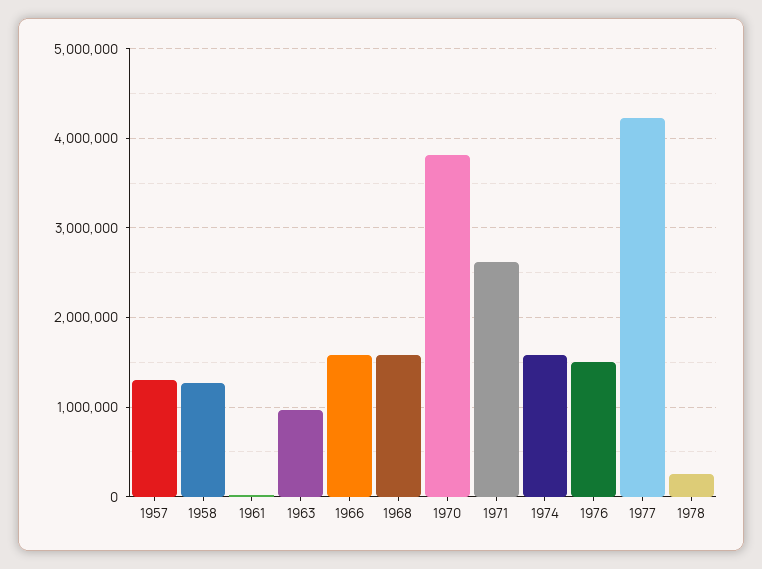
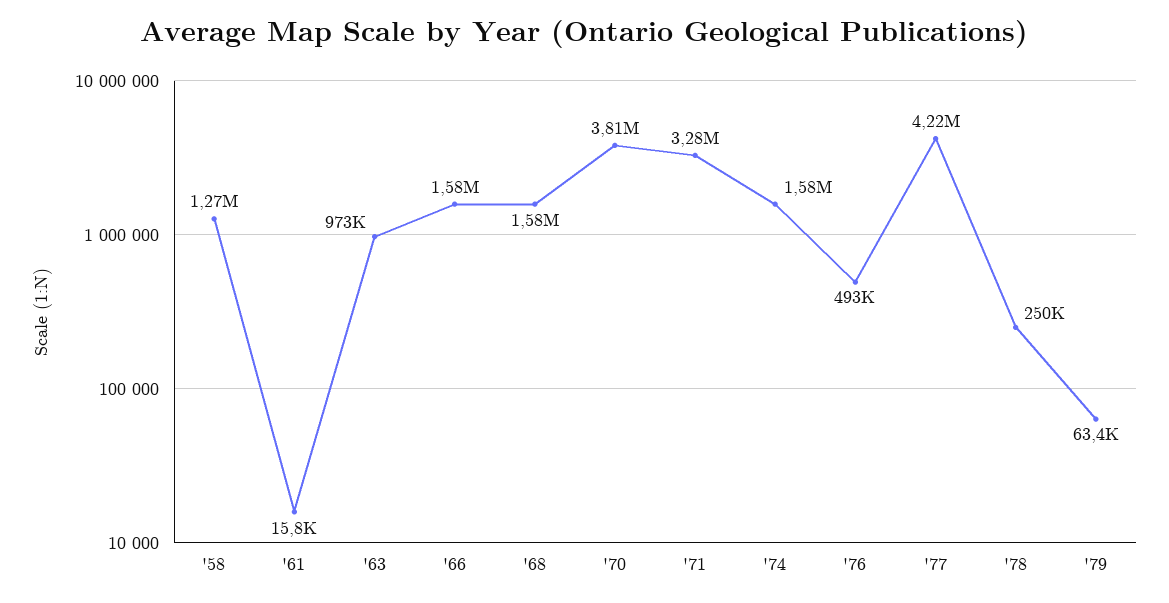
1957: 1300000 -> none
1971: 2600000 -> 3280000
1976: 1500000 -> 493000
'79: none -> 63400

